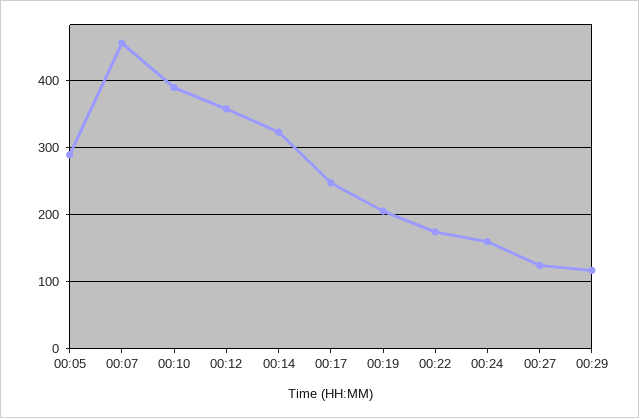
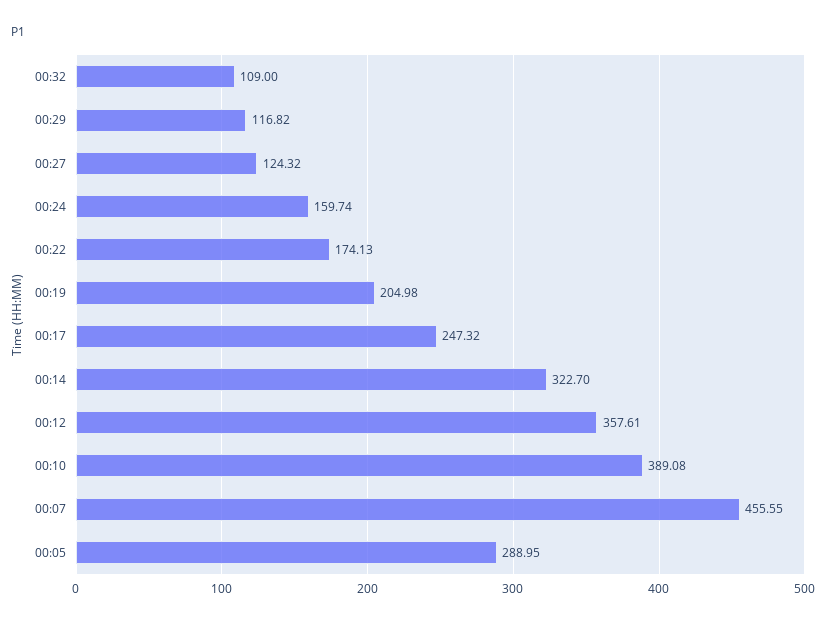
00:32: none -> 109

